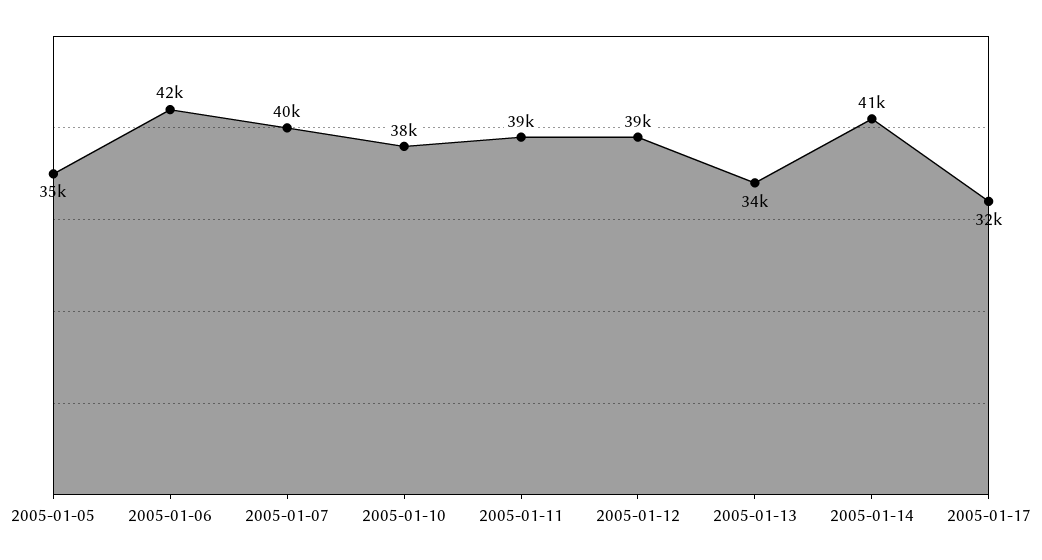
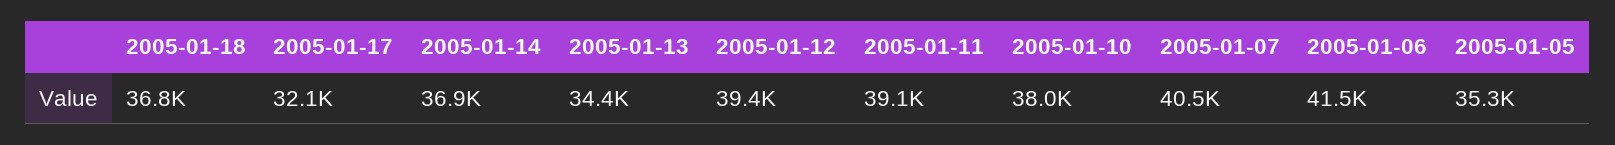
2005-01-14: 41000 -> 36900
2005-01-18: none -> 36800

